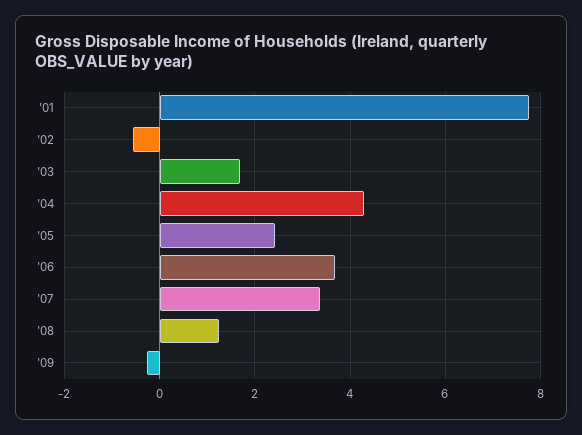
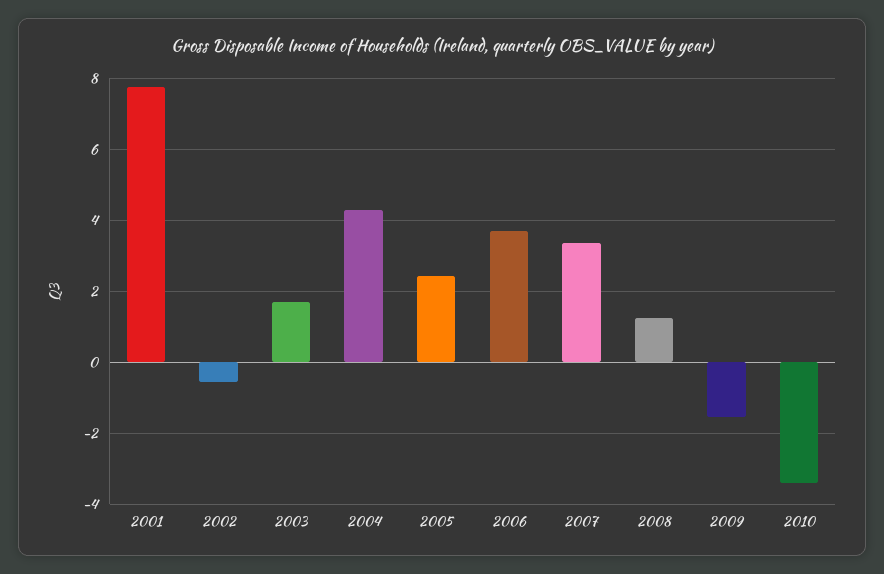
'09: -0.2 -> -1.6
2010: none -> -3.4

